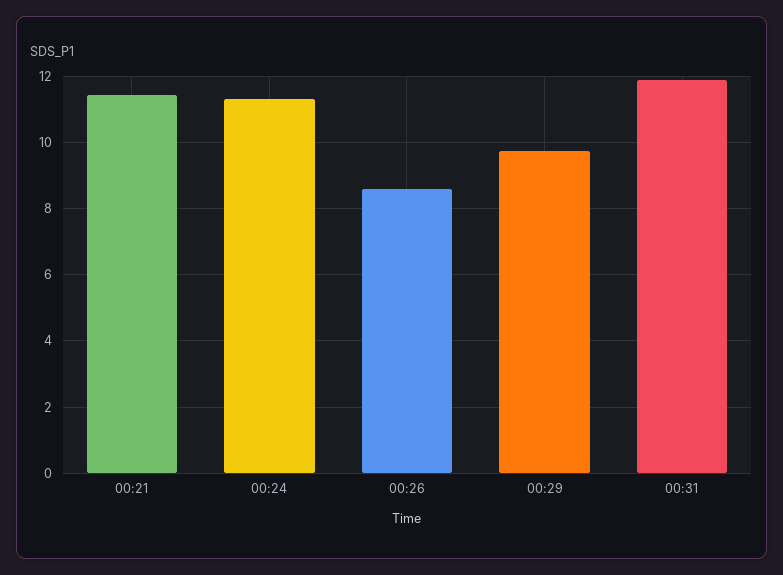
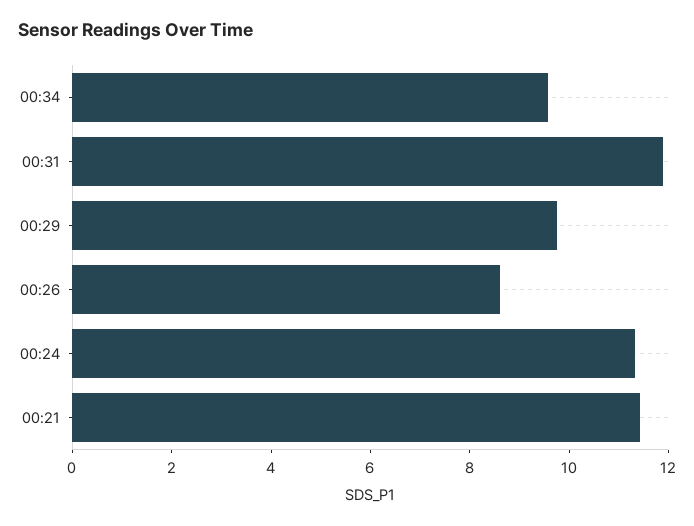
00:34: none -> 9.5

